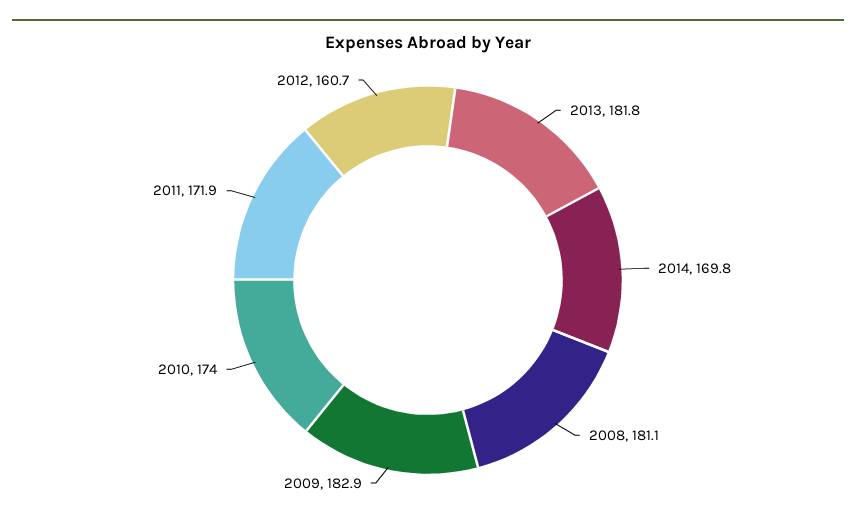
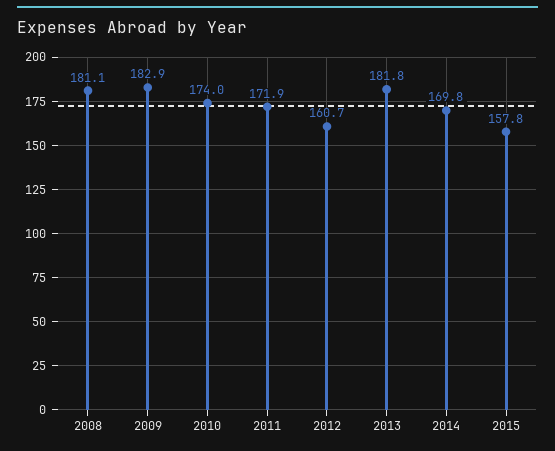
2015: none -> 157.8

